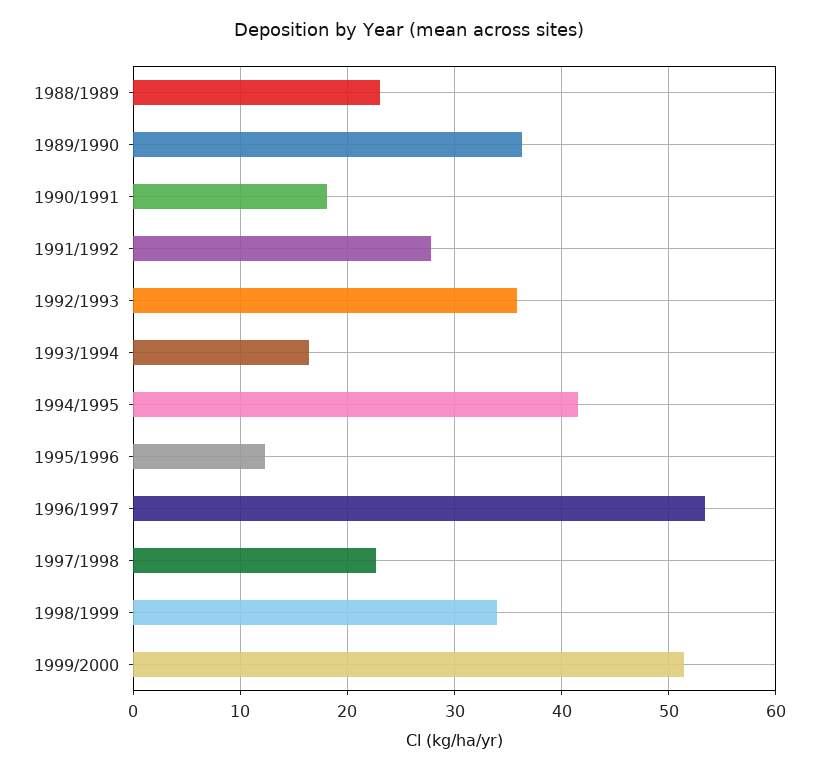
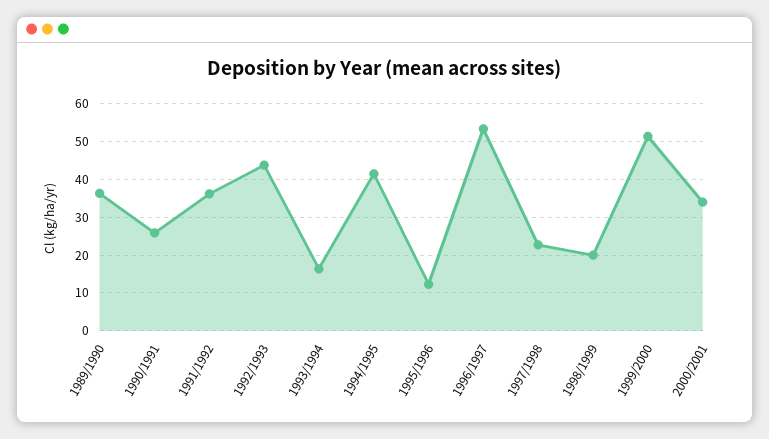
1988/1989: 23 -> none
1990/1991: 18 -> 26
1991/1992: 28 -> 36
1992/1993: 36 -> 44
1998/1999: 34 -> 20
2000/2001: none -> 34

